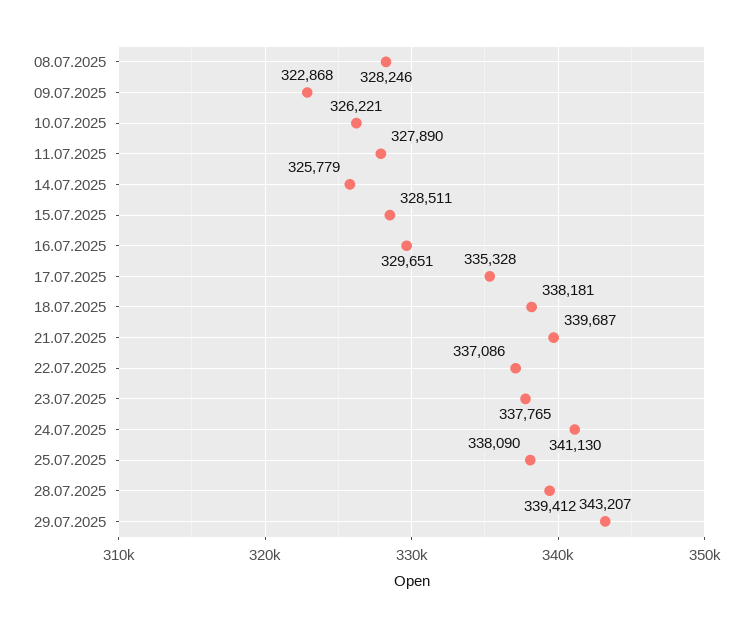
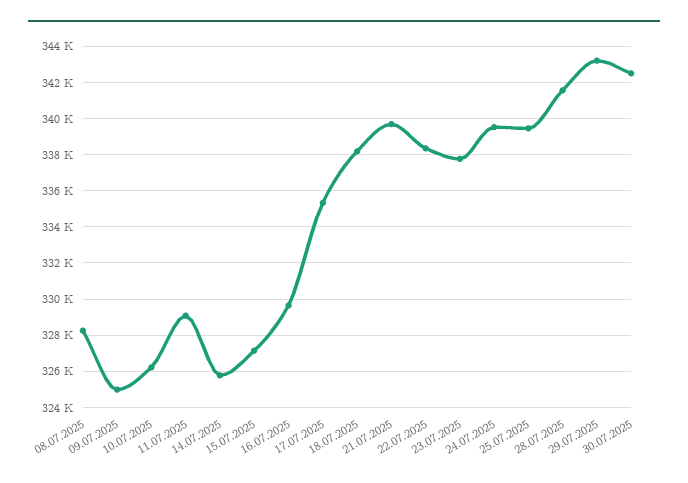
09.07.2025: 322868 -> 325000
11.07.2025: 327890 -> 329000
15.07.2025: 328511 -> 327000
22.07.2025: 337086 -> 338500
24.07.2025: 341130 -> 339500
25.07.2025: 338090 -> 339500
28.07.2025: 339412 -> 341500
30.07.2025: none -> 342500

